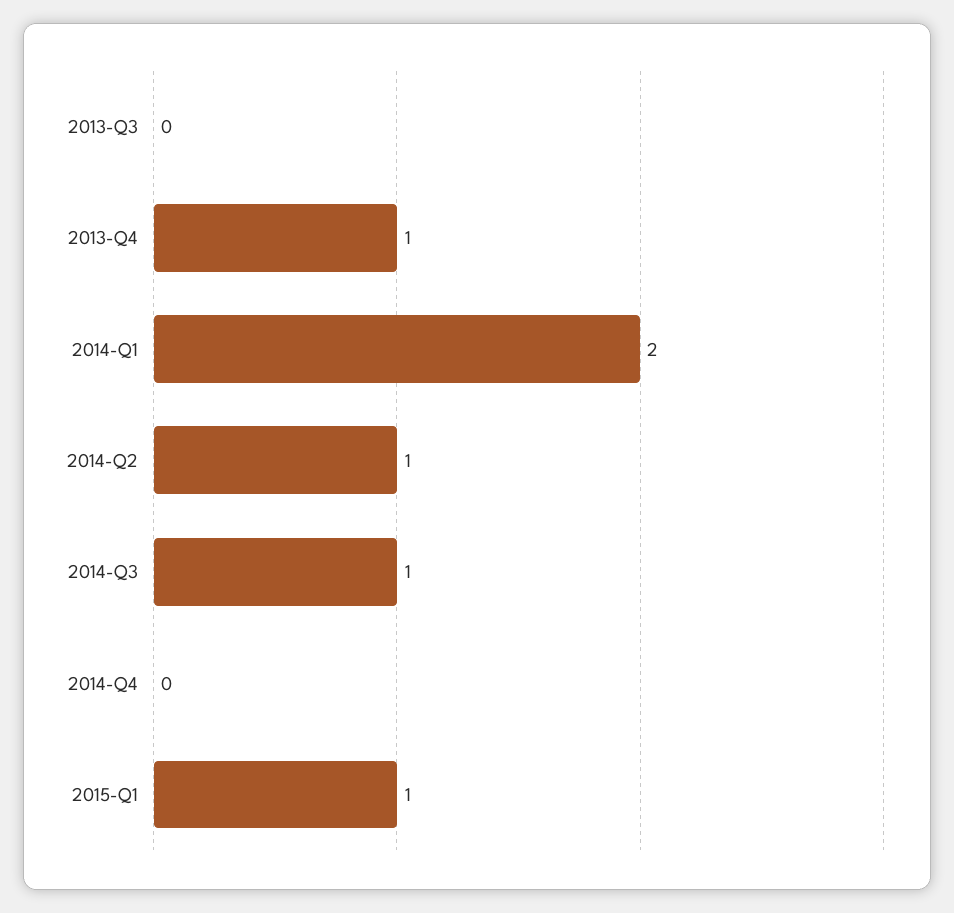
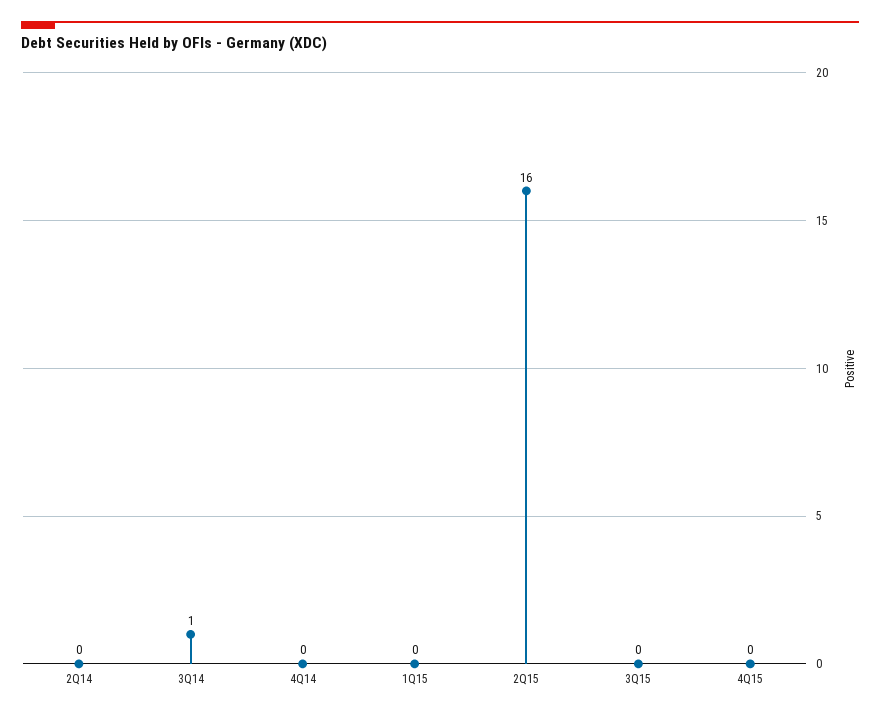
2013-Q3: 0 -> none
2013-Q4: 1 -> none
2014-Q1: 2 -> none
2014-Q2: 1 -> 0
2015-Q1: 1 -> 0
2Q15: none -> 16
3Q15: none -> 0
4Q15: none -> 0

